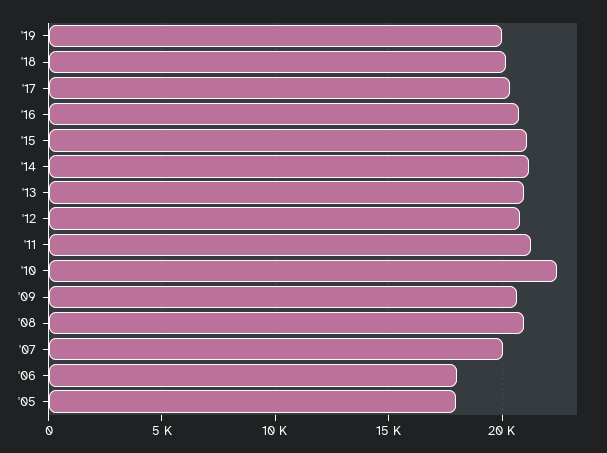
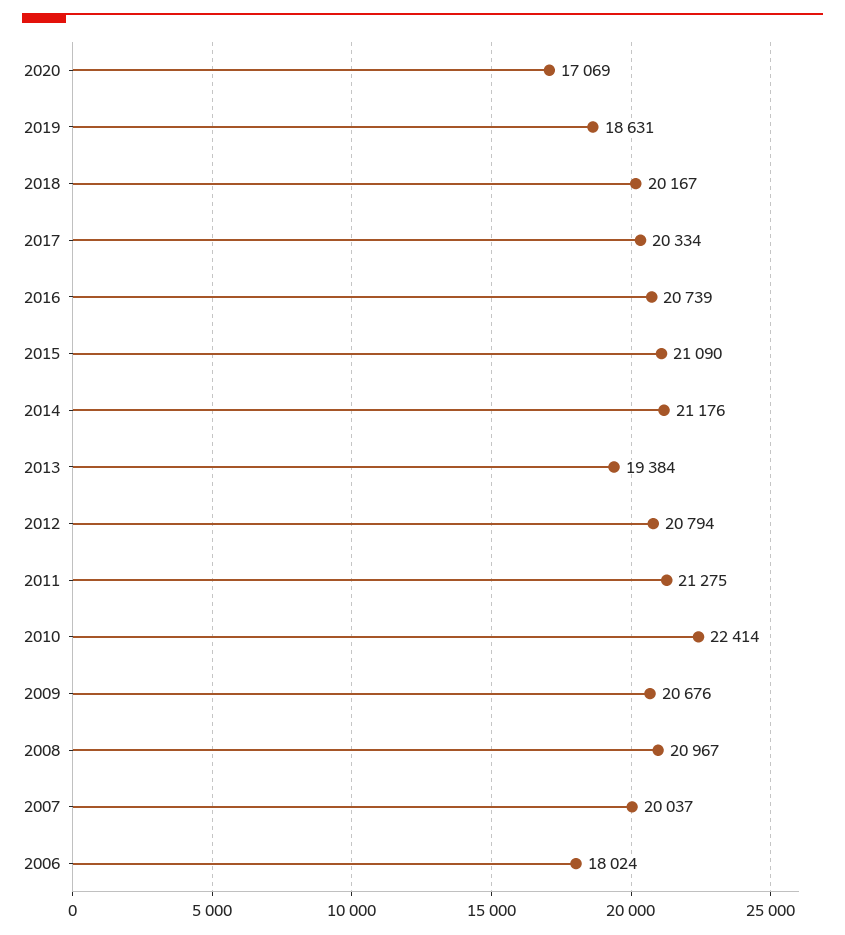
'19: 20000 -> 18631
'13: 21000 -> 19384
'05: 18000 -> none
2020: none -> 17069

